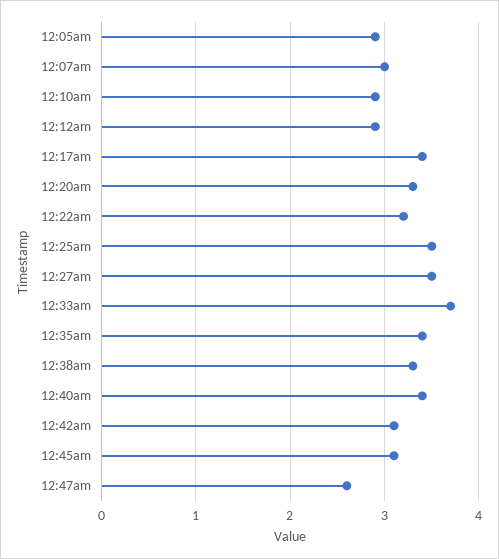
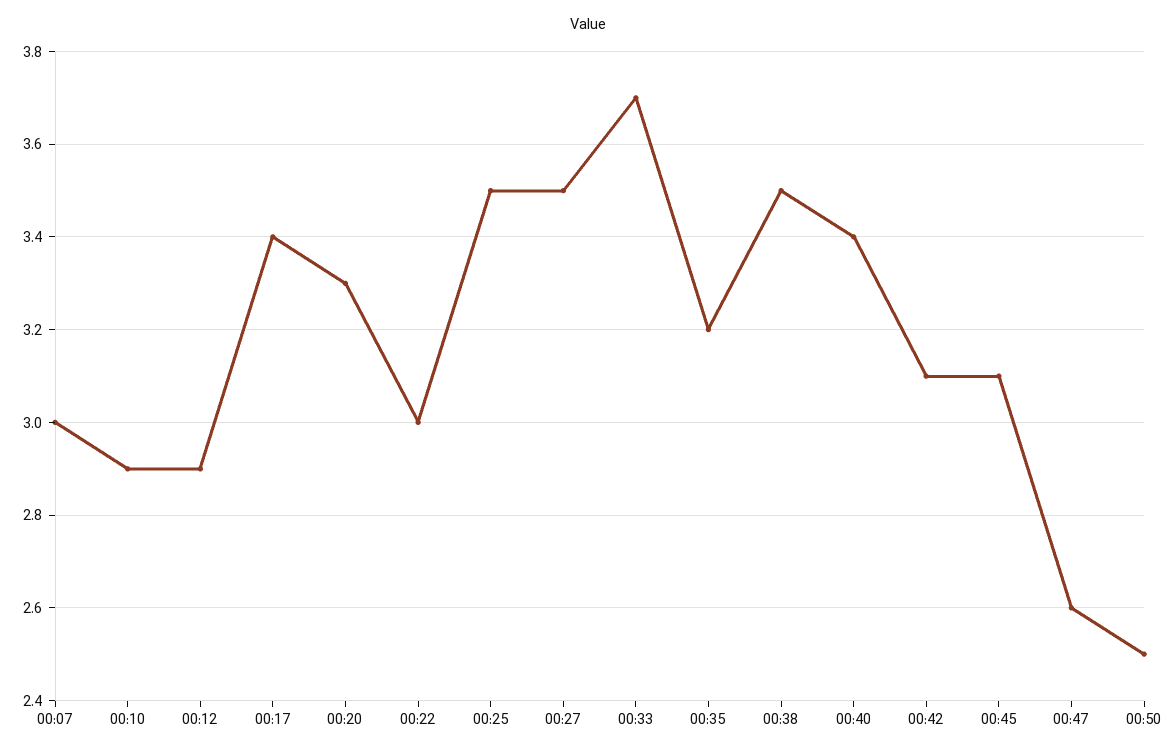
12:05am: 2.9 -> none
12:22am: 3.2 -> 3
12:35am: 3.4 -> 3.2
12:38am: 3.3 -> 3.5
00:50: none -> 2.5

